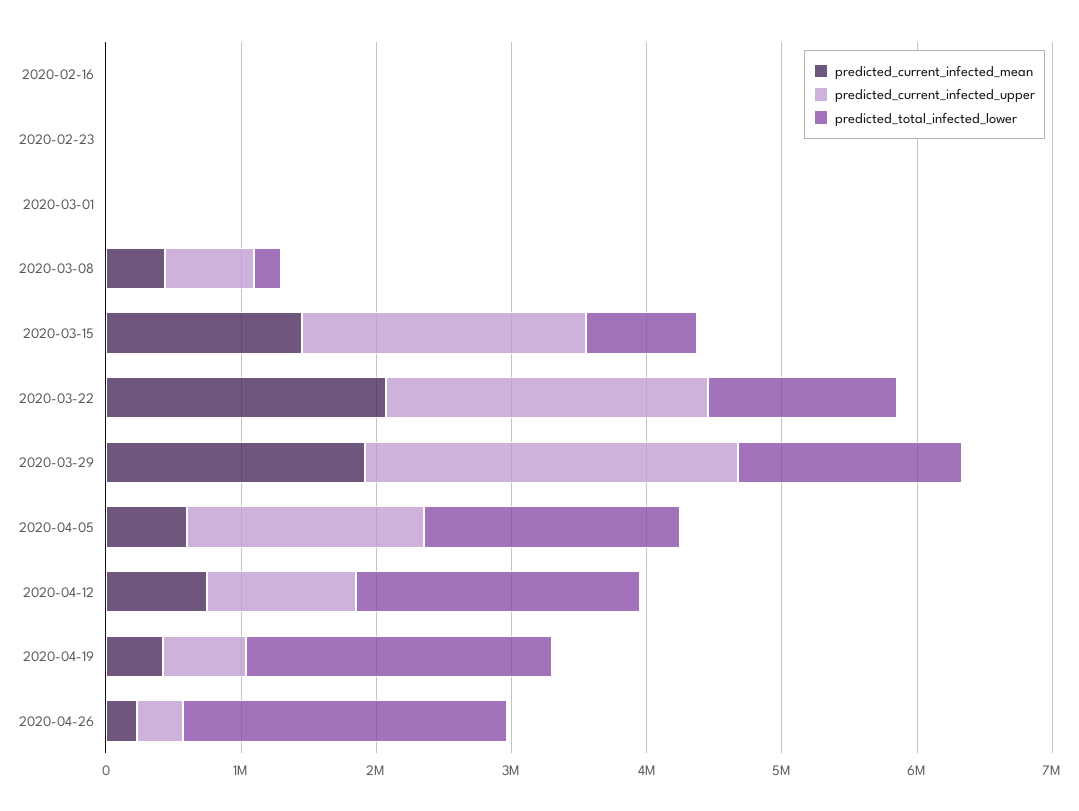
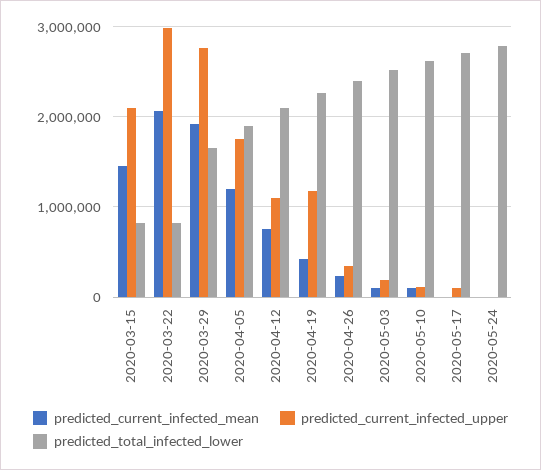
predicted_current_infected_mean, 2020-02-16: 0 -> none
predicted_current_infected_upper, 2020-02-16: 0 -> none
predicted_total_infected_lower, 2020-02-16: 0 -> none
predicted_current_infected_mean, 2020-02-23: 0 -> none
predicted_current_infected_upper, 2020-02-23: 0 -> none
predicted_total_infected_lower, 2020-02-23: 0 -> none
predicted_current_infected_mean, 2020-03-01: 0 -> none
predicted_current_infected_upper, 2020-03-01: 0 -> none
predicted_total_infected_lower, 2020-03-01: 0 -> none
predicted_current_infected_mean, 2020-03-08: 400000 -> none
predicted_current_infected_upper, 2020-03-08: 600000 -> none
predicted_total_infected_lower, 2020-03-08: 200000 -> none
predicted_current_infected_upper, 2020-03-22: 2400000 -> 3000000
predicted_total_infected_lower, 2020-03-22: 1400000 -> 800000
predicted_current_infected_mean, 2020-04-05: 600000 -> 1200000
predicted_current_infected_upper, 2020-04-19: 600000 -> 1200000
predicted_current_infected_mean, 2020-05-03: none -> 100000
predicted_current_infected_upper, 2020-05-03: none -> 200000
predicted_total_infected_lower, 2020-05-03: none -> 2500000
predicted_current_infected_mean, 2020-05-10: none -> 100000
predicted_current_infected_upper, 2020-05-10: none -> 100000
predicted_total_infected_lower, 2020-05-10: none -> 2600000
predicted_current_infected_mean, 2020-05-17: none -> 0
predicted_current_infected_upper, 2020-05-17: none -> 100000
predicted_total_infected_lower, 2020-05-17: none -> 2700000
predicted_current_infected_mean, 2020-05-24: none -> 0
predicted_current_infected_upper, 2020-05-24: none -> 0
predicted_total_infected_lower, 2020-05-24: none -> 2800000

